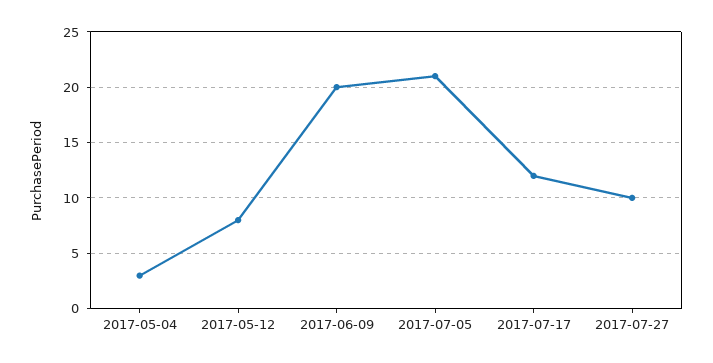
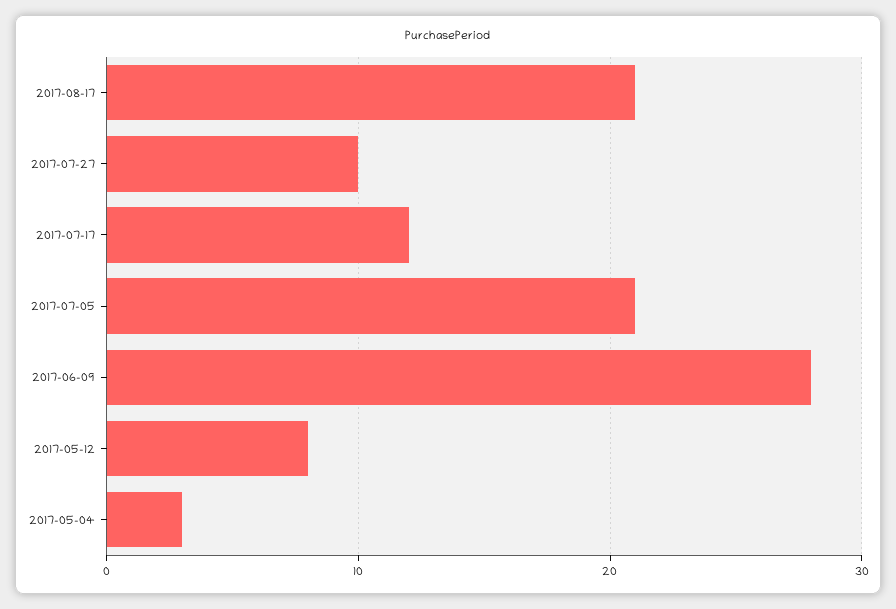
2017-06-09: 20 -> 28
2017-08-17: none -> 21

